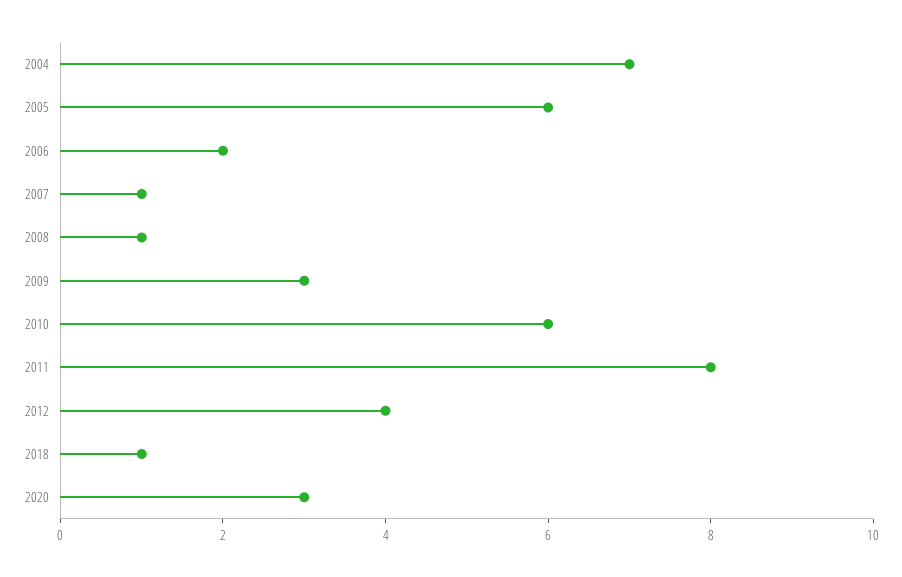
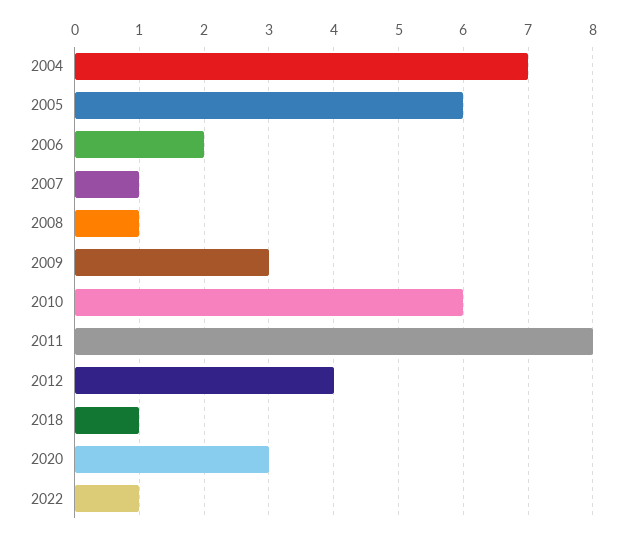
2022: none -> 1

